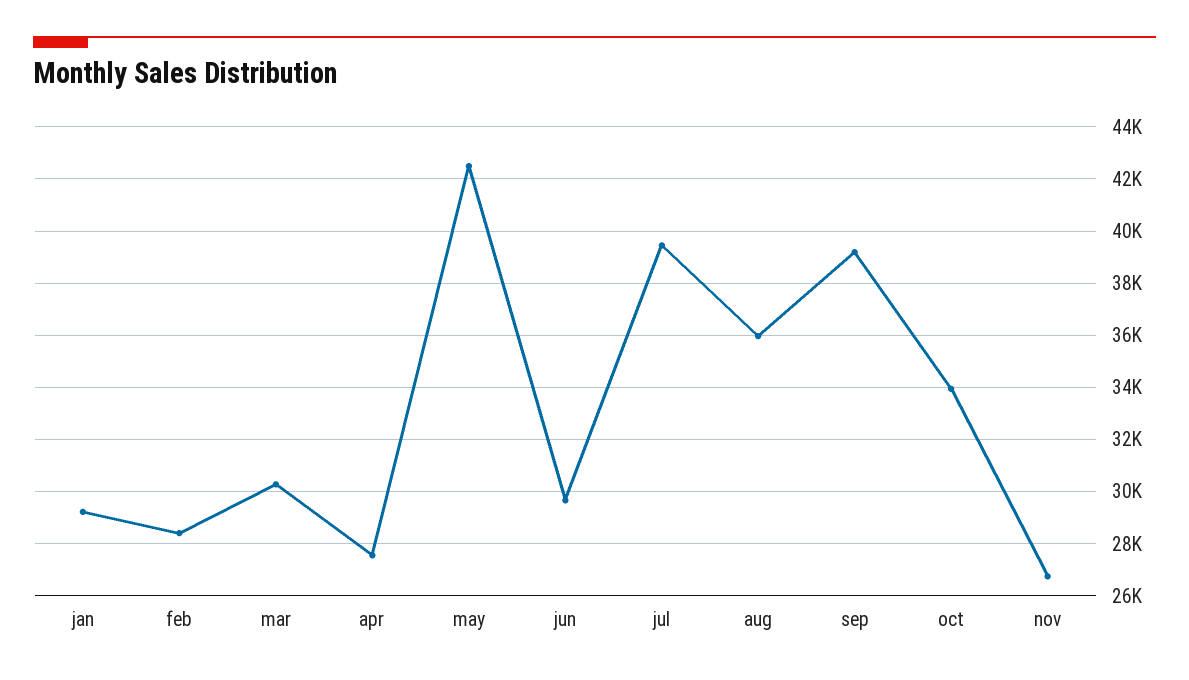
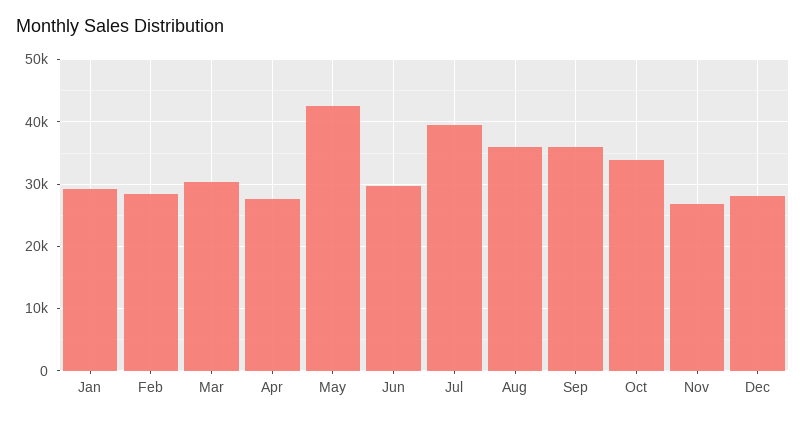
sep: 39250 -> 36000
Dec: none -> 28000

